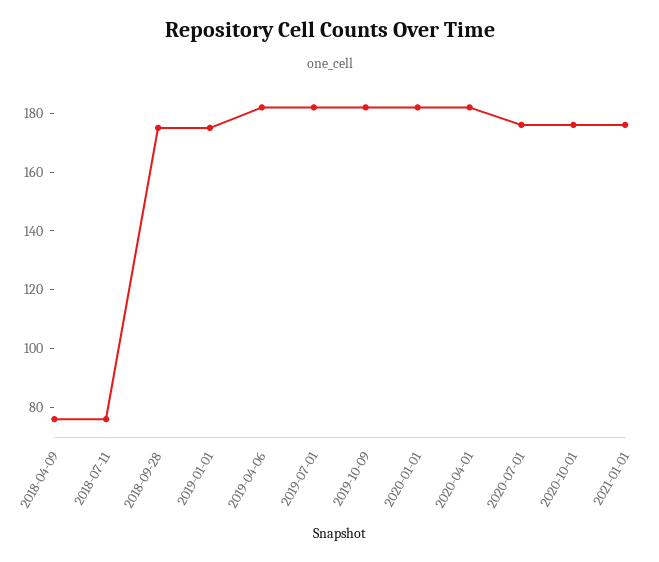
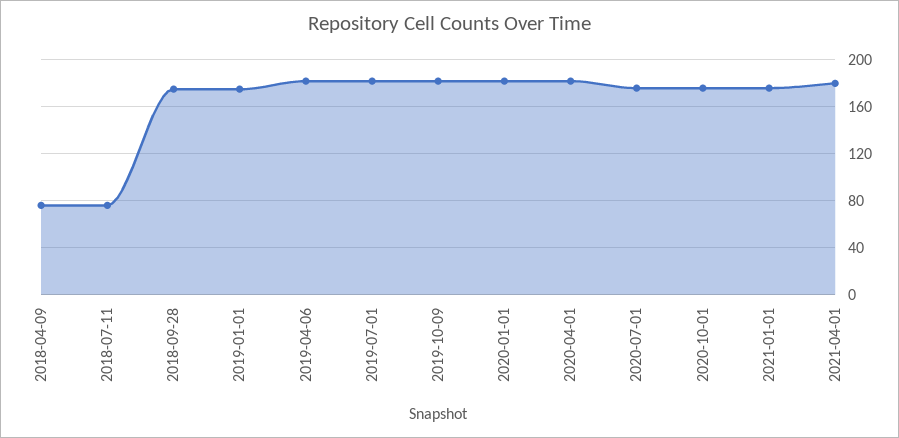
2021-04-01: none -> 180

